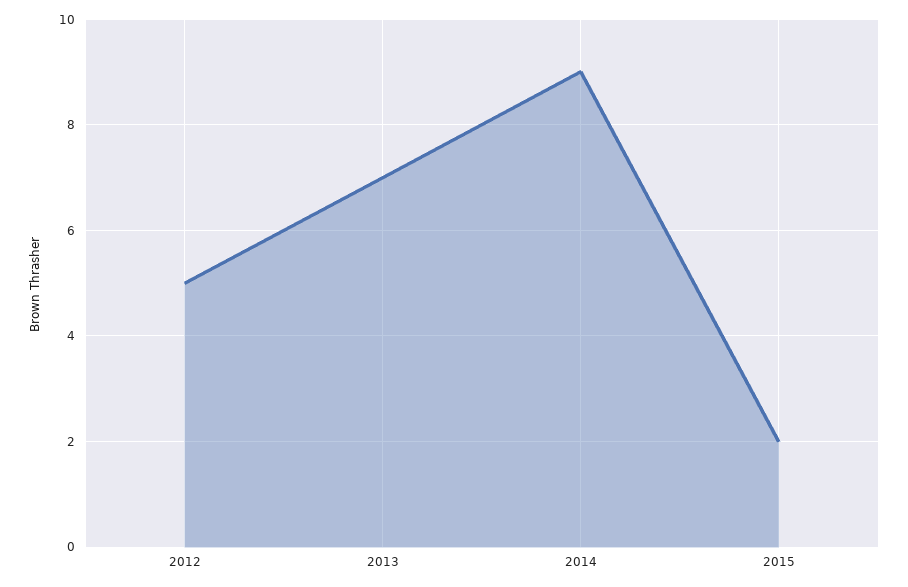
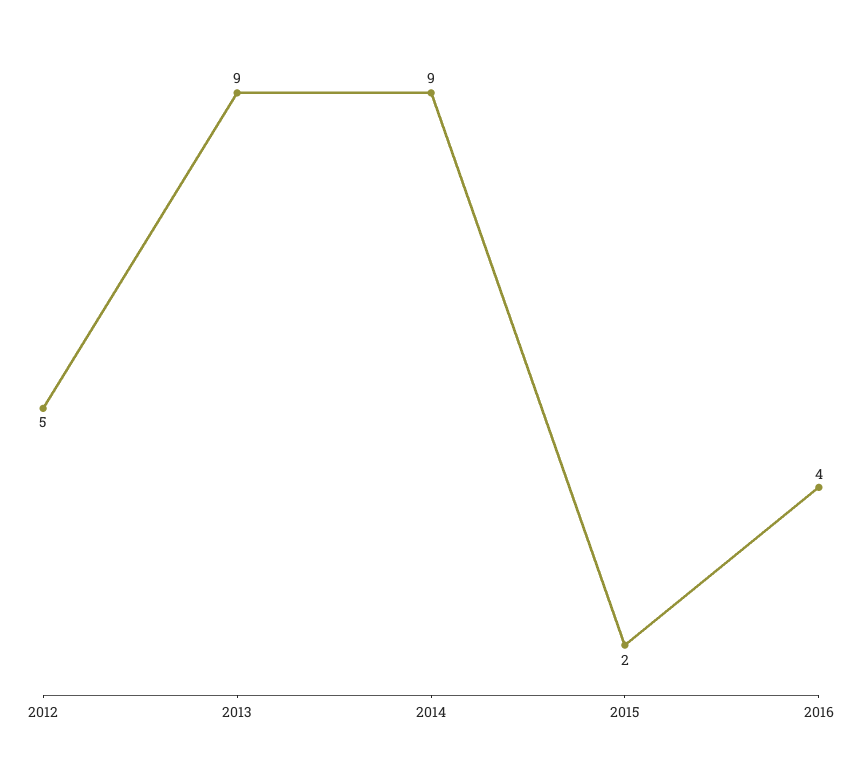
2013: 7 -> 9
2016: none -> 4

